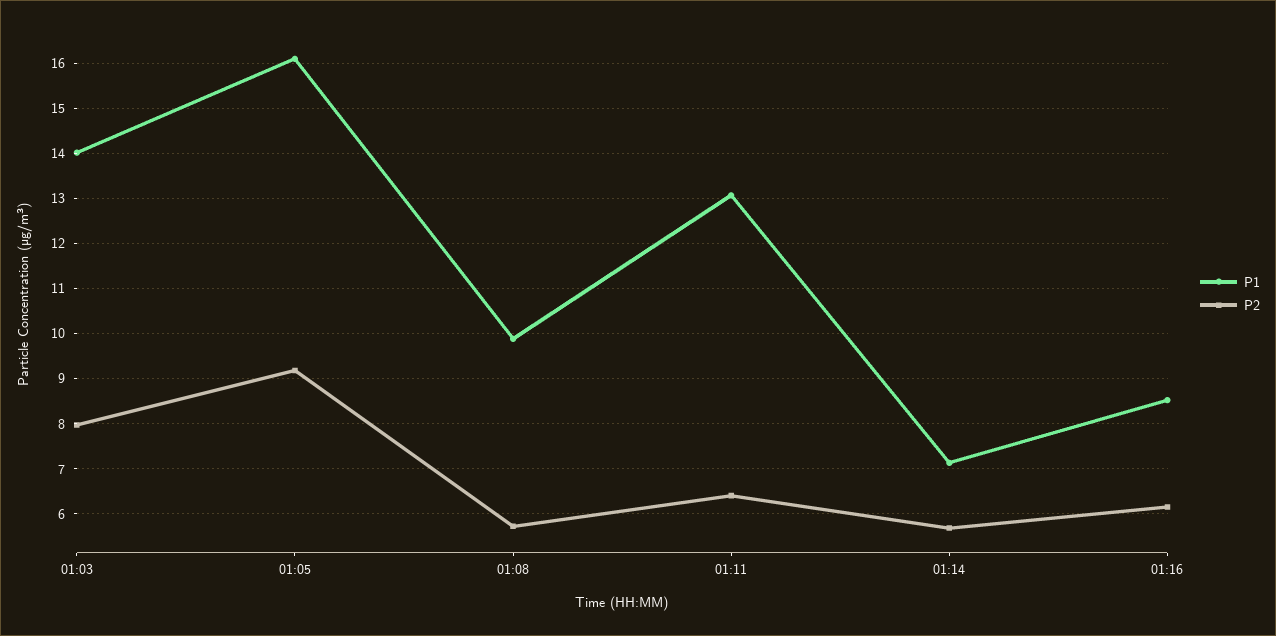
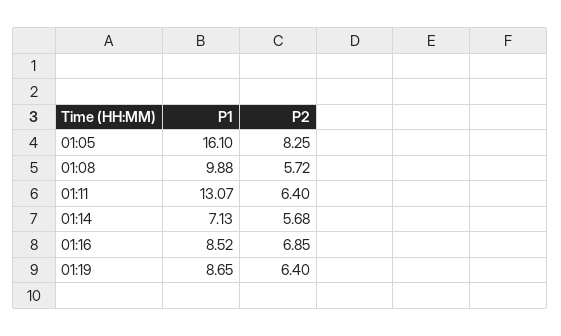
P1, 01:03: 14 -> none
P2, 01:03: 8 -> none
P2, 01:05: 9.2 -> 8.25
P2, 01:16: 6.2 -> 6.85
P1, 01:19: none -> 8.65
P2, 01:19: none -> 6.4

